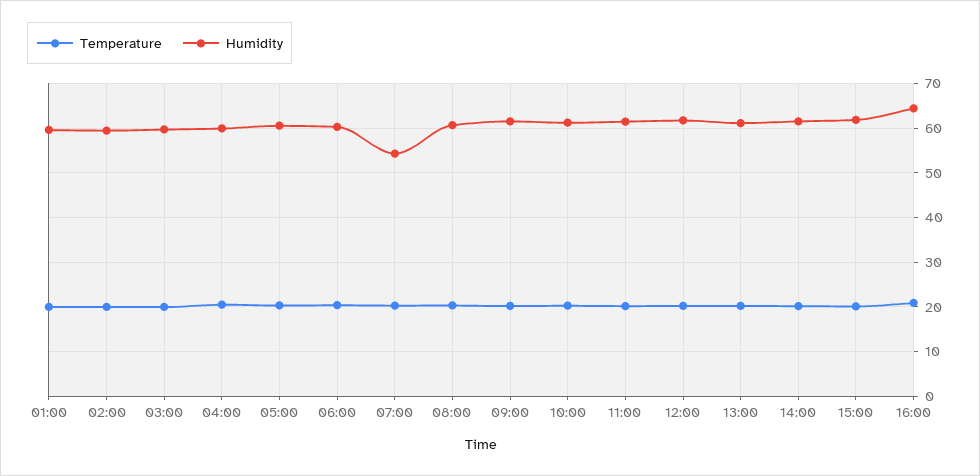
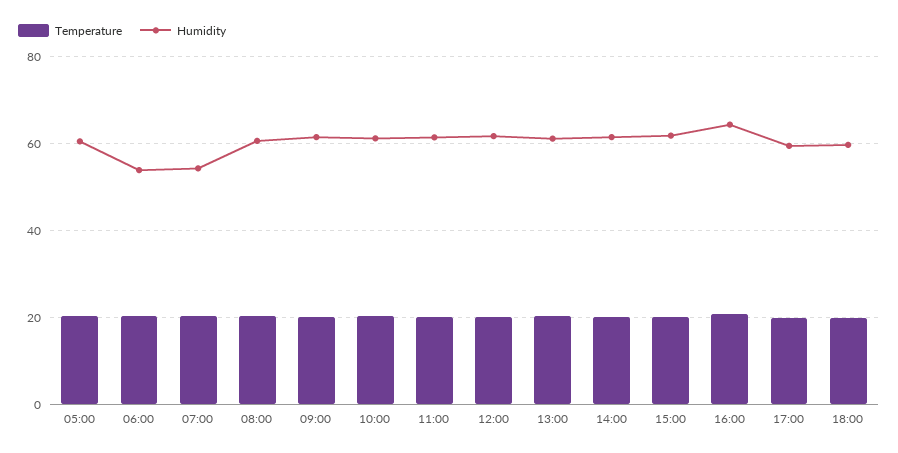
Temperature, 01:00: 20 -> none
Humidity, 01:00: 60 -> none
Temperature, 02:00: 20 -> none
Humidity, 02:00: 60 -> none
Temperature, 03:00: 20 -> none
Humidity, 03:00: 60 -> none
Temperature, 04:00: 20 -> none
Humidity, 04:00: 60 -> none
Humidity, 06:00: 60 -> 54
Temperature, 17:00: none -> 20
Humidity, 17:00: none -> 60
Temperature, 18:00: none -> 20
Humidity, 18:00: none -> 60

